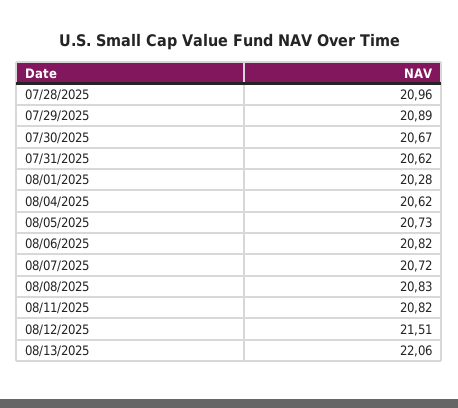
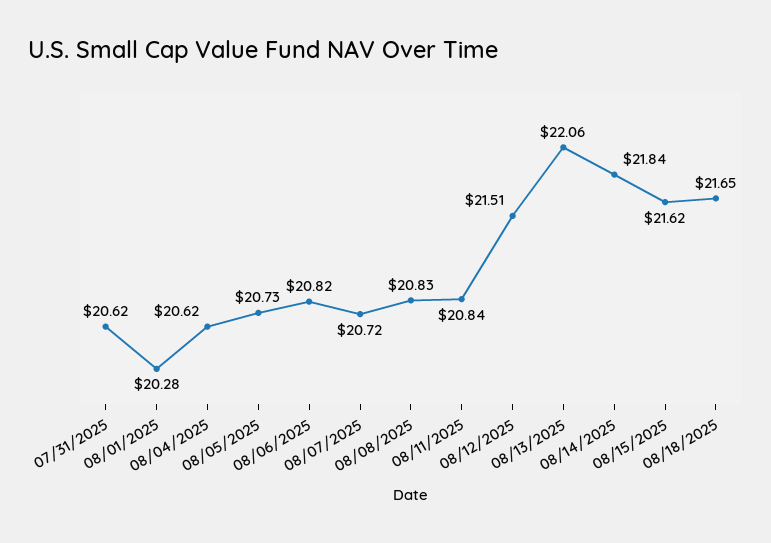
07/28/2025: 20.96 -> none
07/29/2025: 20.89 -> none
07/30/2025: 20.67 -> none
08/11/2025: 20.82 -> 20.84
08/14/2025: none -> 21.84
08/15/2025: none -> 21.62
08/18/2025: none -> 21.65

